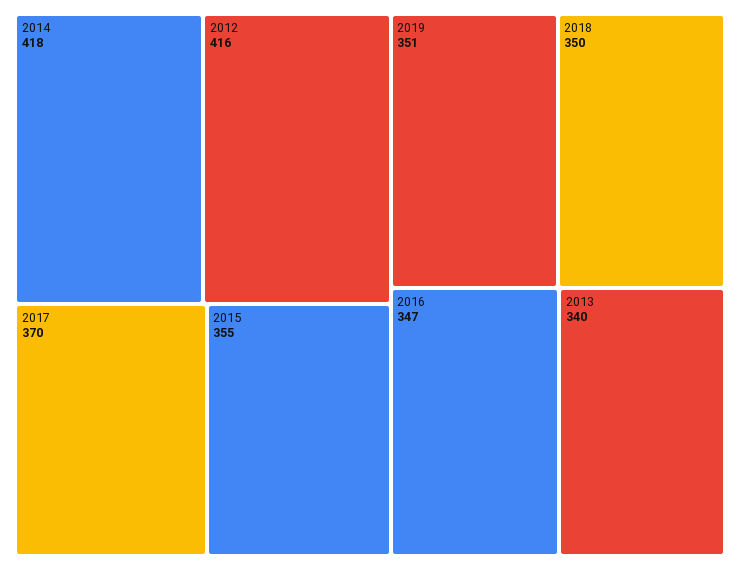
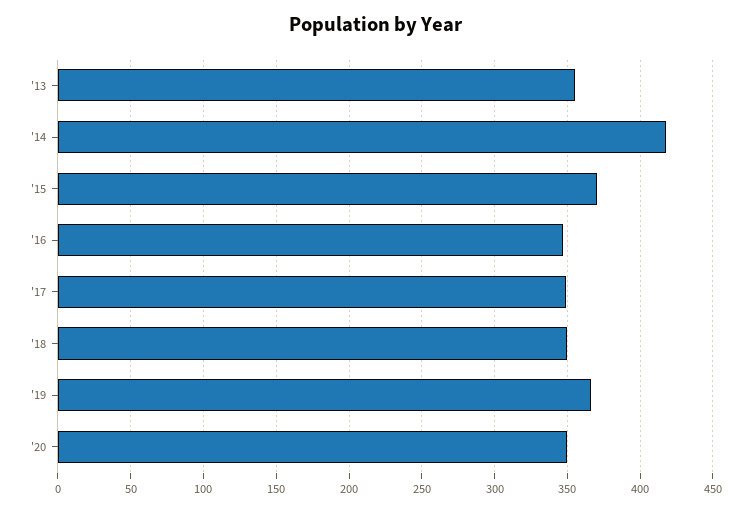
2012: 416 -> none
2017: 370 -> 350
2015: 355 -> 370
2019: 351 -> 365
2013: 340 -> 355
'20: none -> 350

